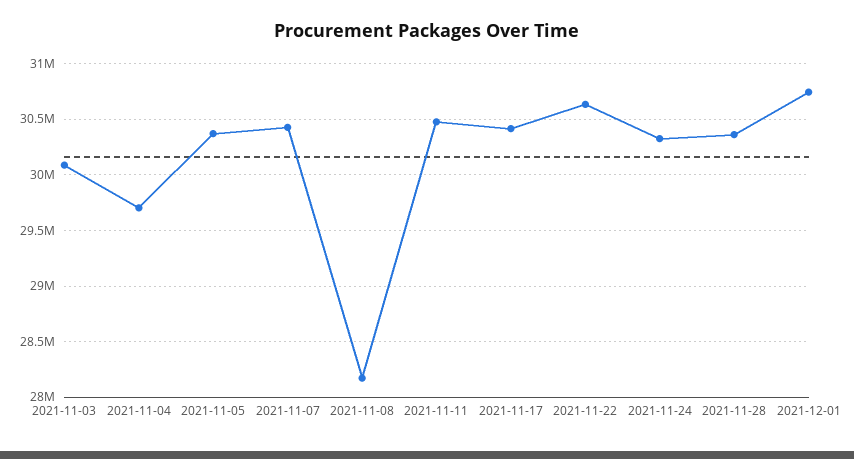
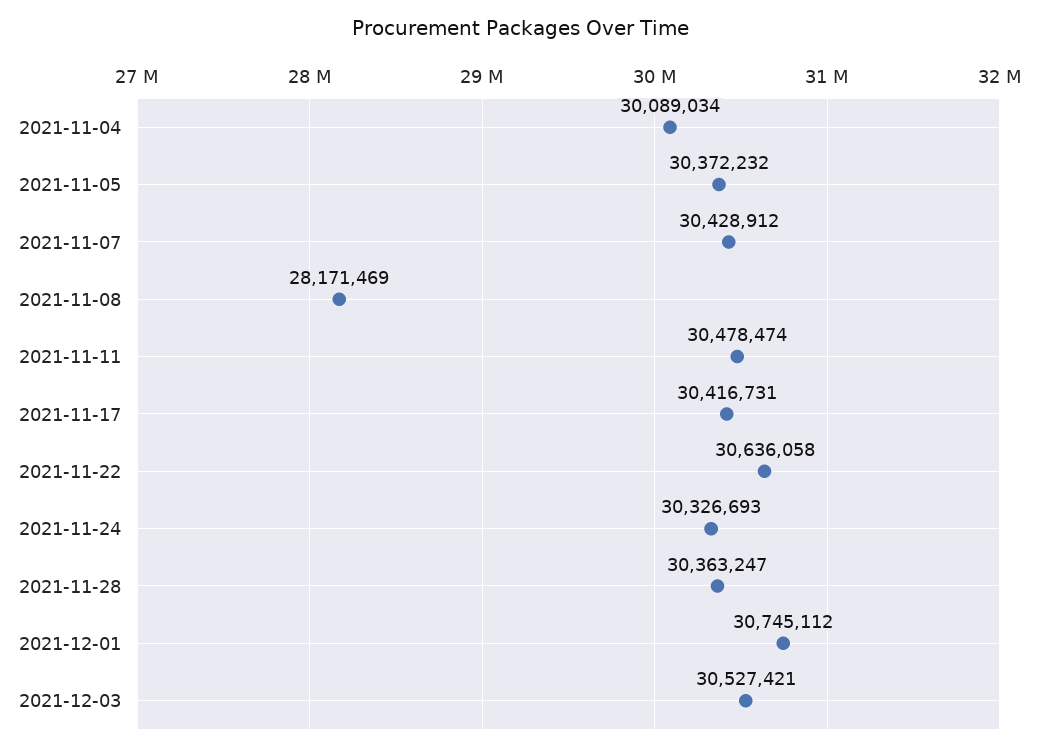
2021-11-03: 30100000 -> none
2021-11-04: 29700000 -> 30089034
2021-12-03: none -> 30527421

